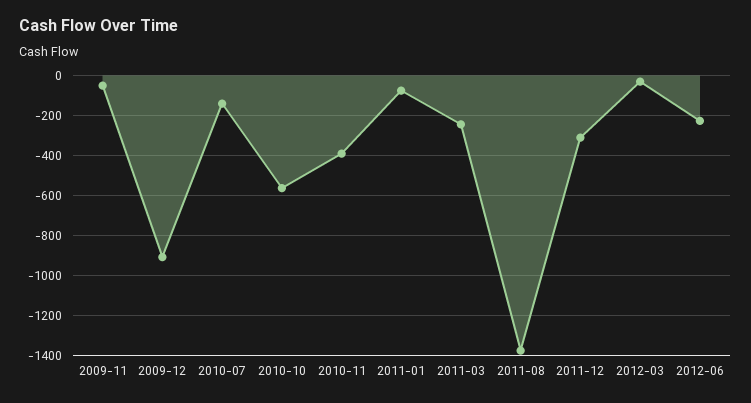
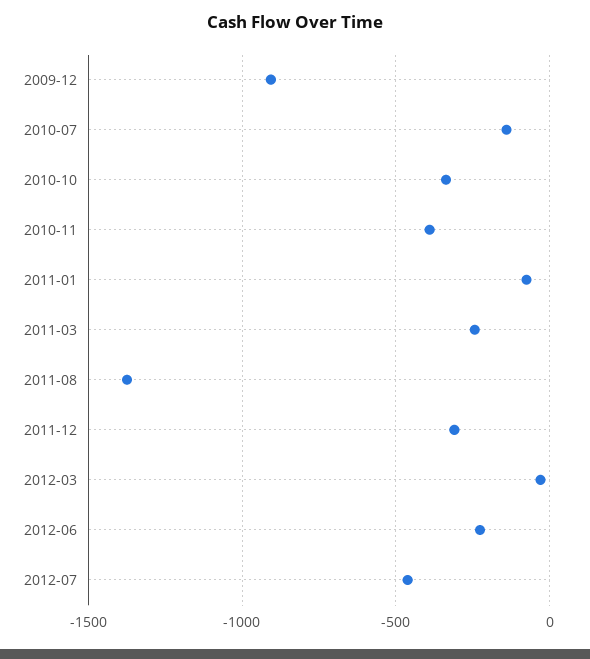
2009-11: -50 -> none
2010-10: -550 -> -350
2012-07: none -> -450

